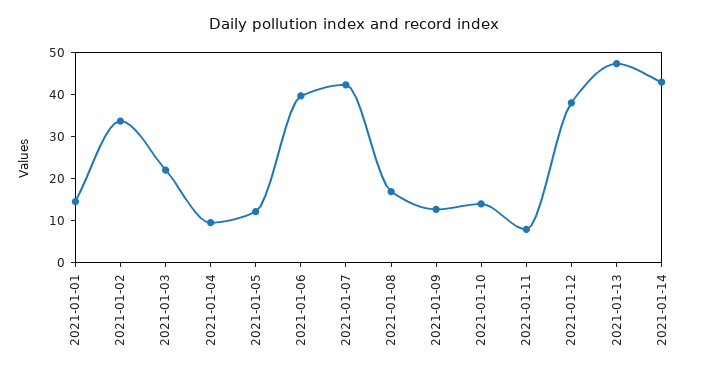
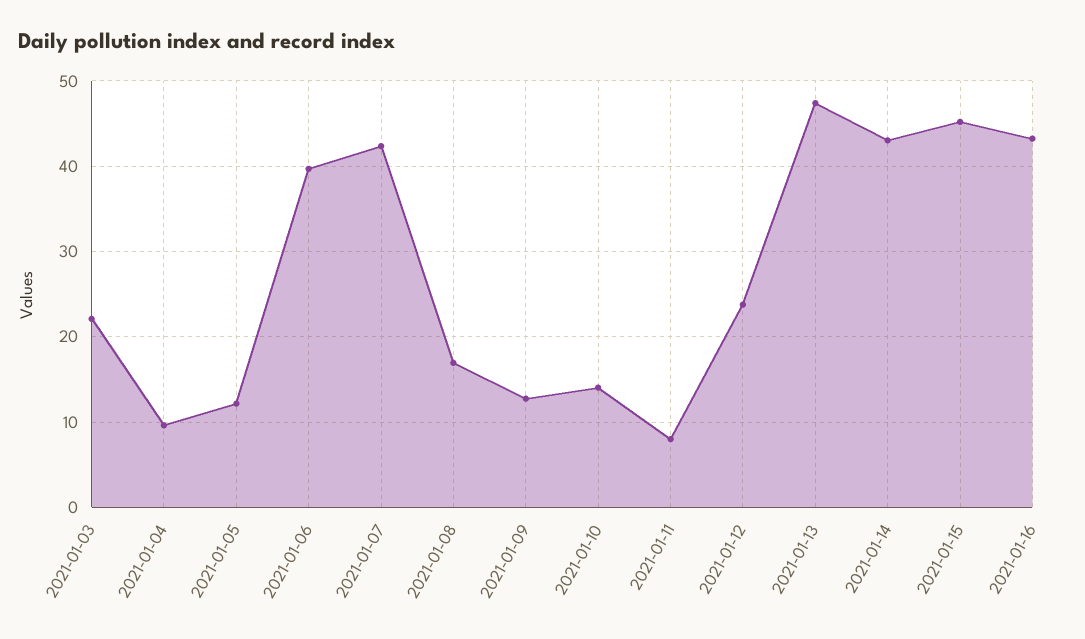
2021-01-01: 14 -> none
2021-01-02: 34 -> none
2021-01-12: 38 -> 24
2021-01-15: none -> 45
2021-01-16: none -> 43

